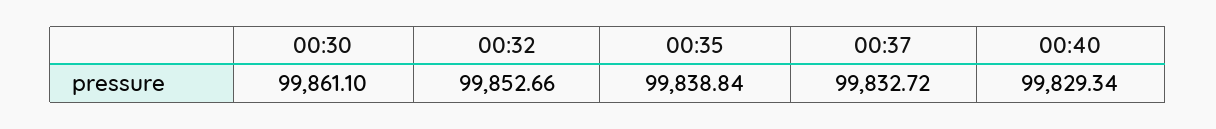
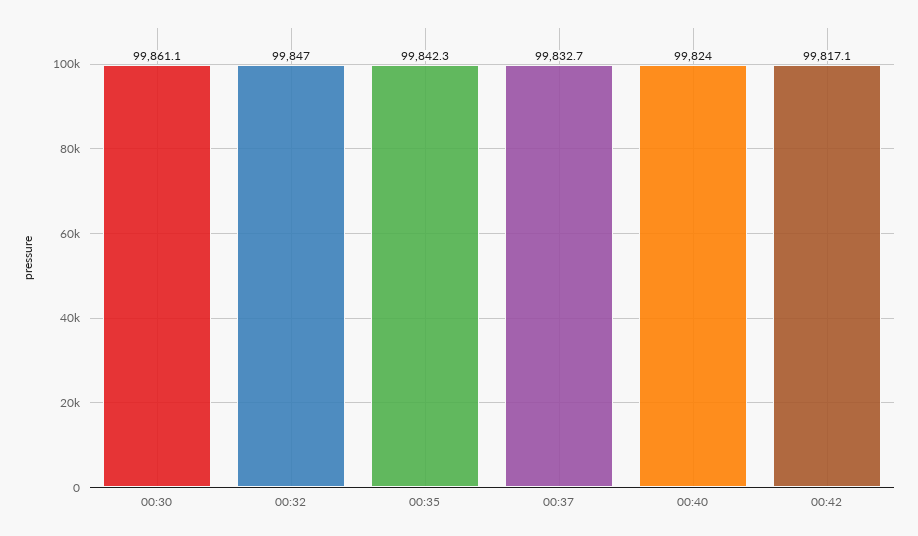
00:32: 99852.66 -> 99847
00:35: 99838.84 -> 99842.3
00:40: 99829.34 -> 99824
00:42: none -> 99817.1

